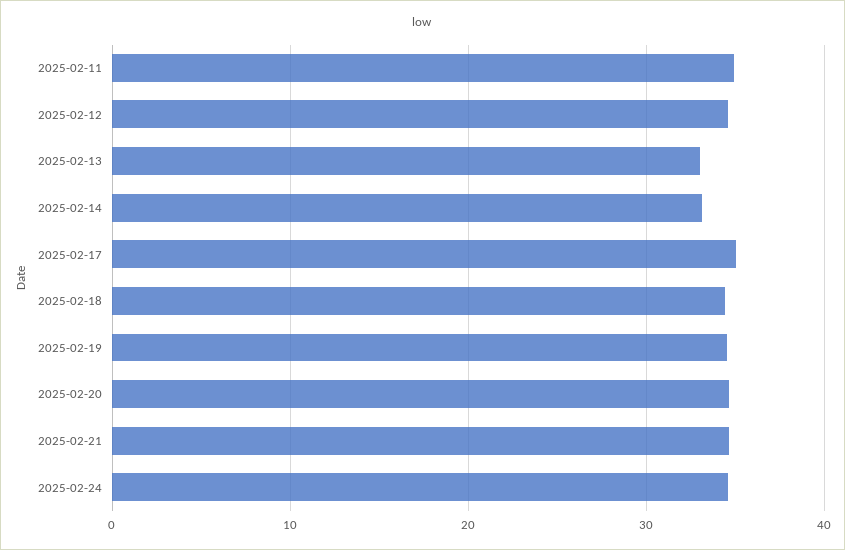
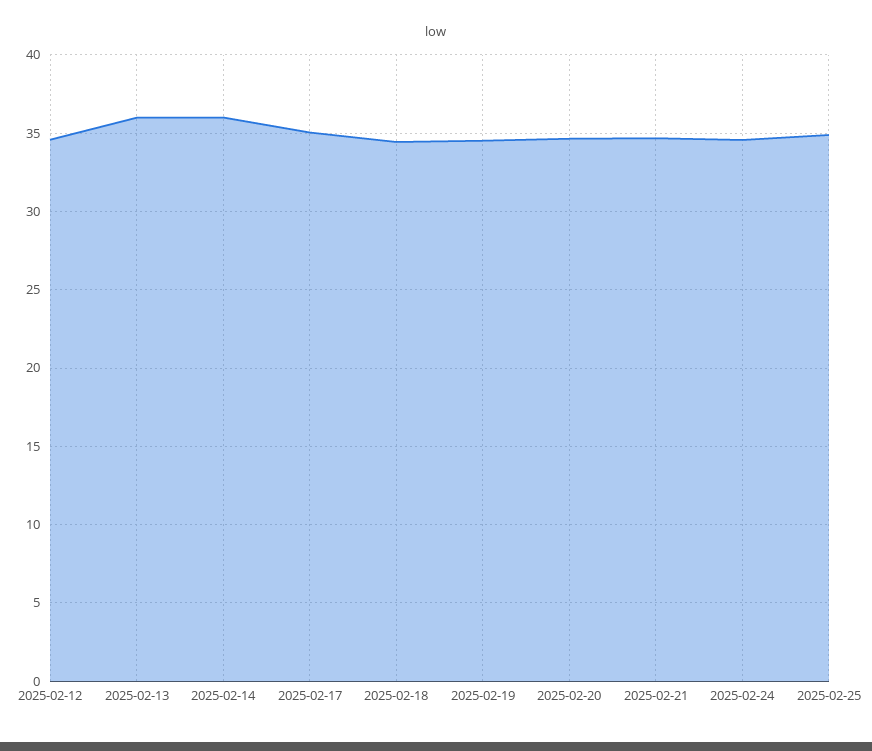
2025-02-11: 35 -> none
2025-02-13: 33 -> 36
2025-02-14: 33 -> 36
2025-02-25: none -> 35

